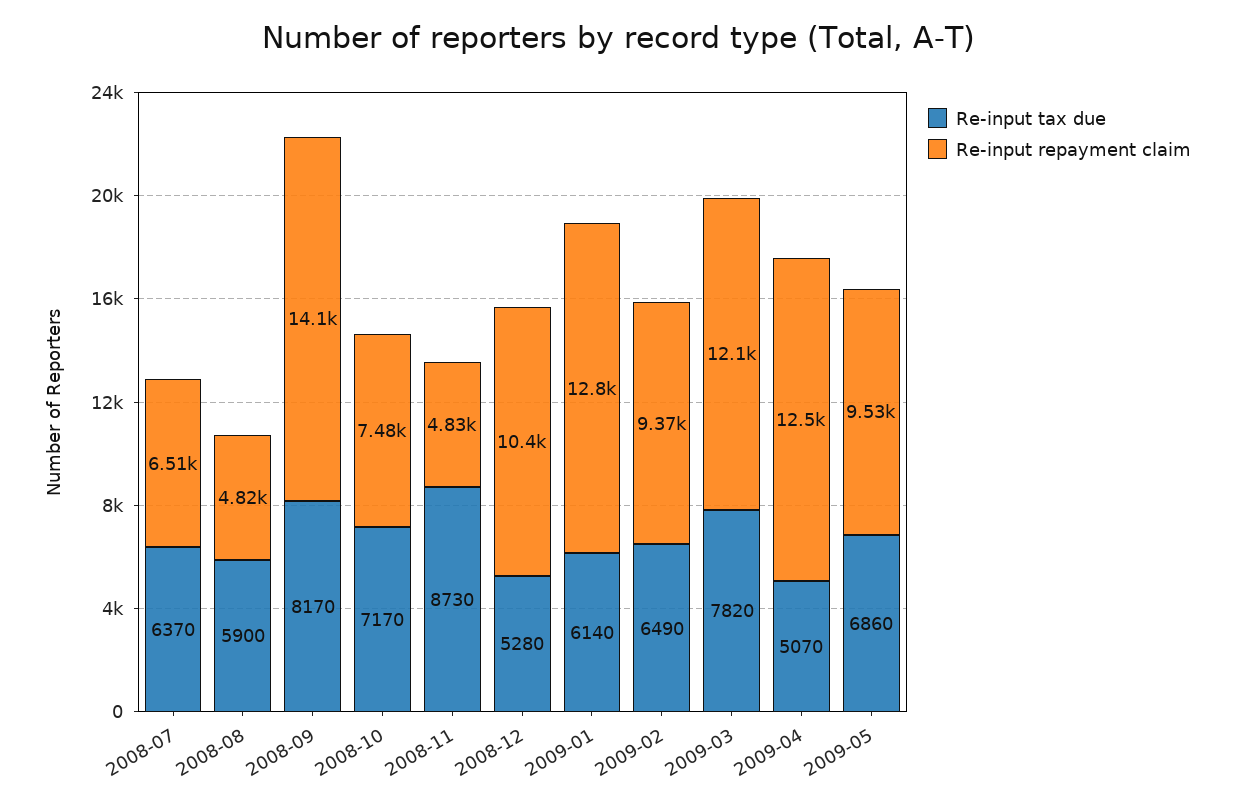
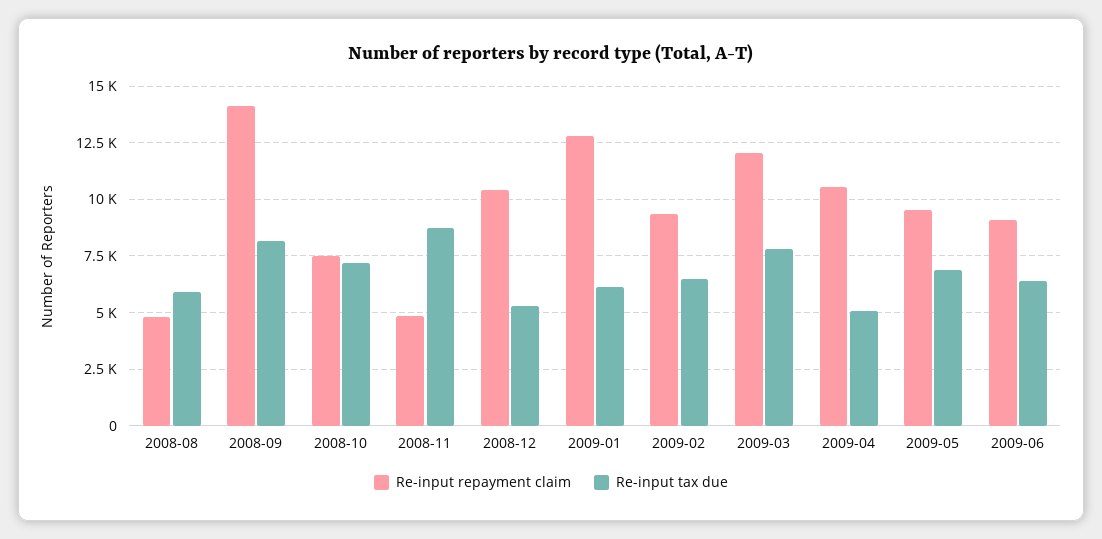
Re-input tax due, 2008-07: 6370 -> none
Re-input repayment claim, 2008-07: 6510 -> none
Re-input repayment claim, 2009-04: 12500 -> 10500
Re-input repayment claim, 2009-06: none -> 9000
Re-input tax due, 2009-06: none -> 6500

